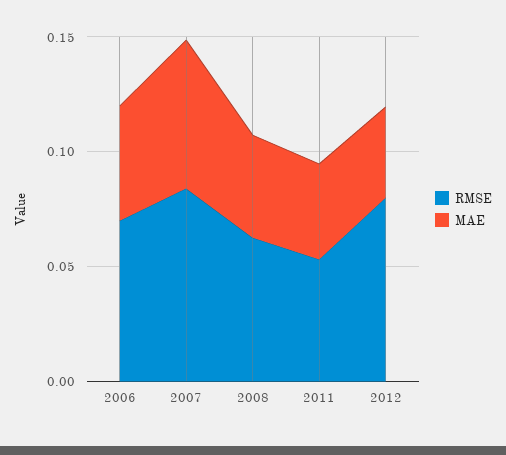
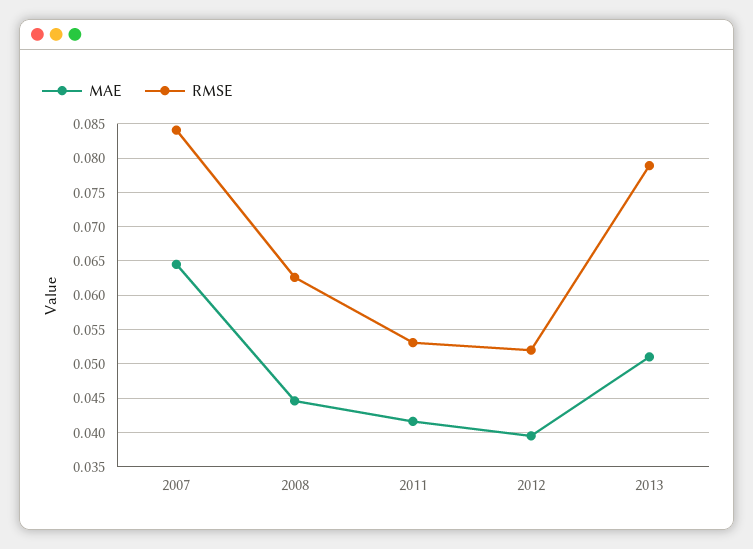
RMSE, 2006: 0.07 -> none
MAE, 2006: 0.05 -> none
RMSE, 2012: 0.08 -> 0.052
MAE, 2013: none -> 0.051
RMSE, 2013: none -> 0.079

